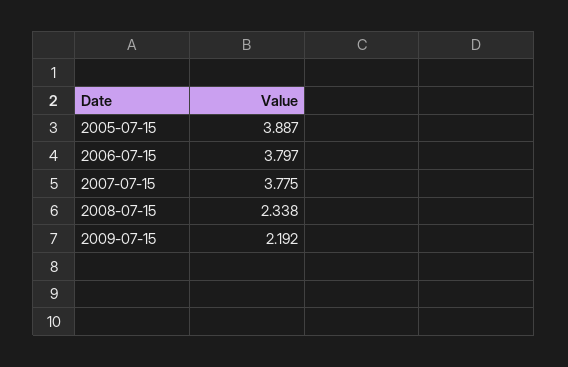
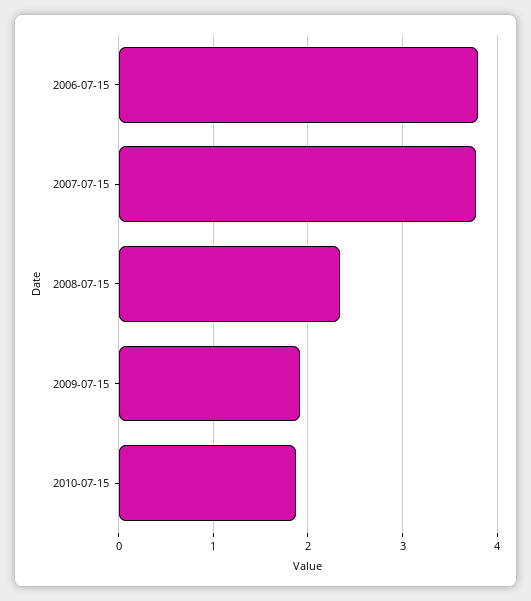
2005-07-15: 3.887 -> none
2009-07-15: 2.192 -> 1.9
2010-07-15: none -> 1.9

